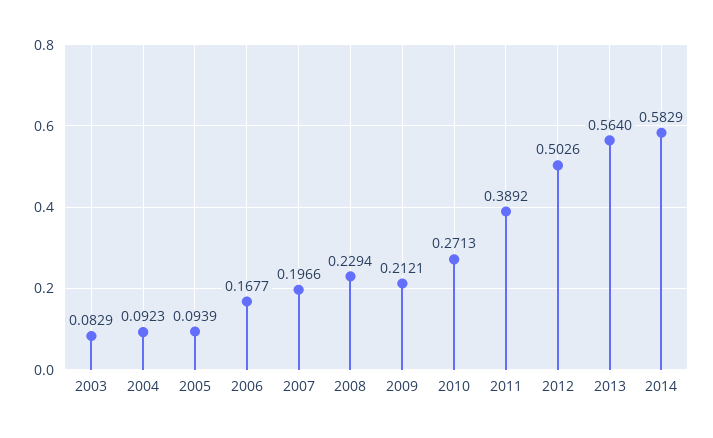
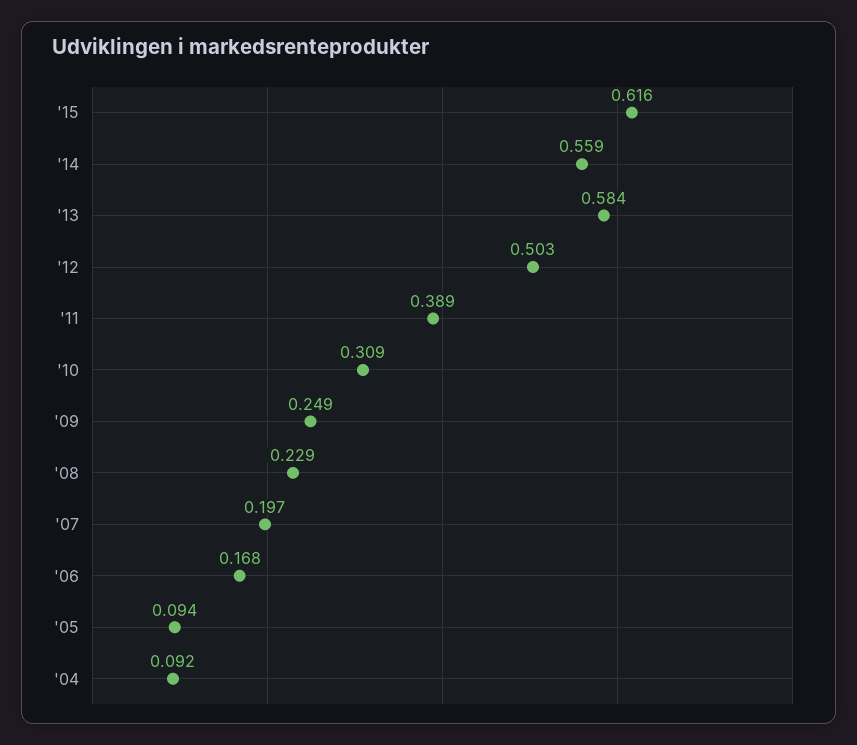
2003: 0.0829 -> none
2009: 0.2121 -> 0.249
2010: 0.2713 -> 0.309
2013: 0.564 -> 0.584
2014: 0.5829 -> 0.559
'15: none -> 0.616

